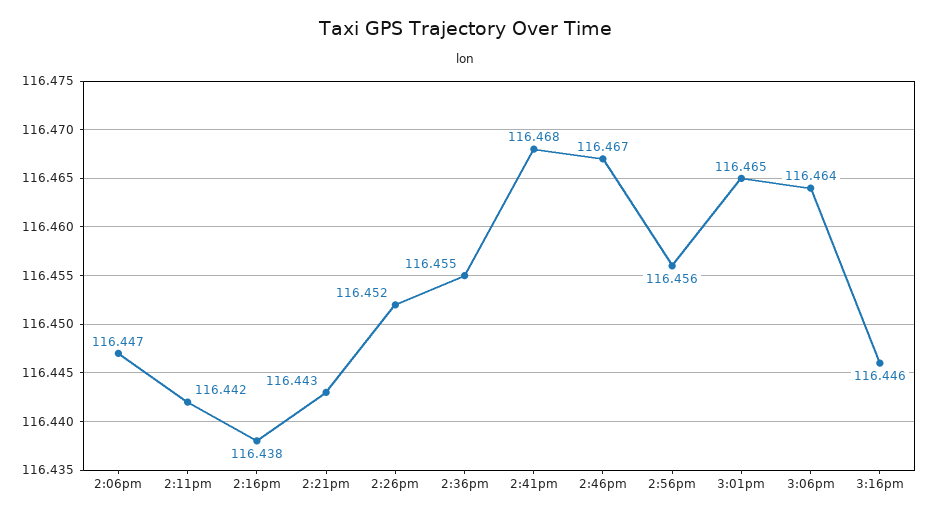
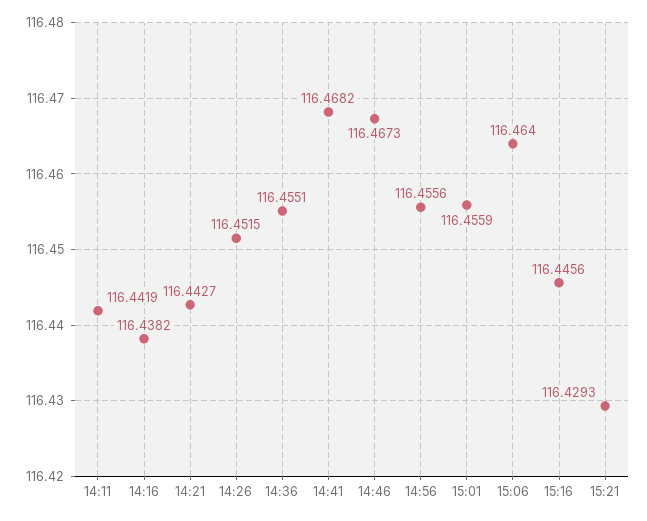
2:06pm: 116.447 -> none
3:01pm: 116.465 -> 116.4559
15:21: none -> 116.4293

